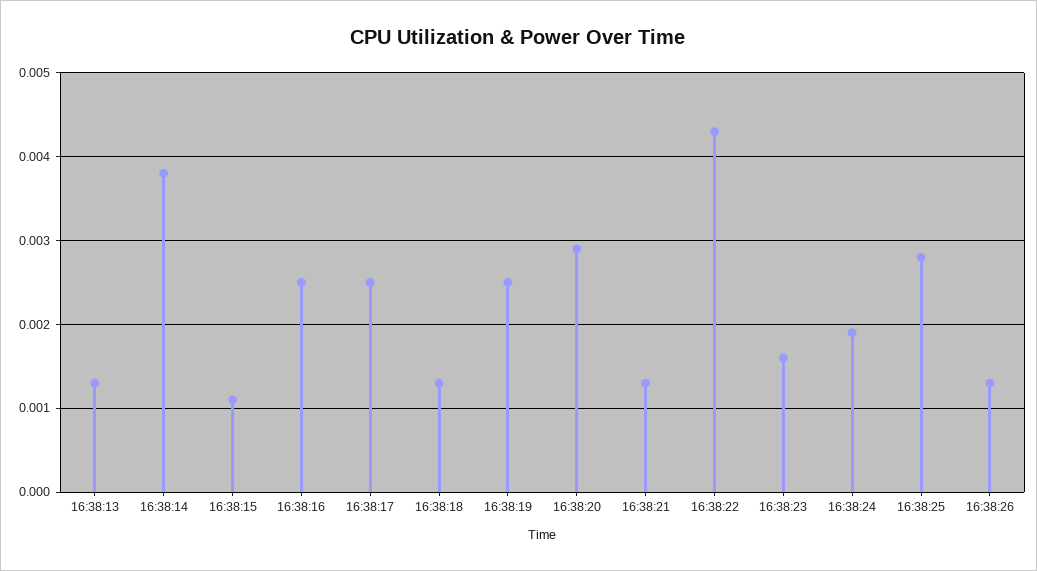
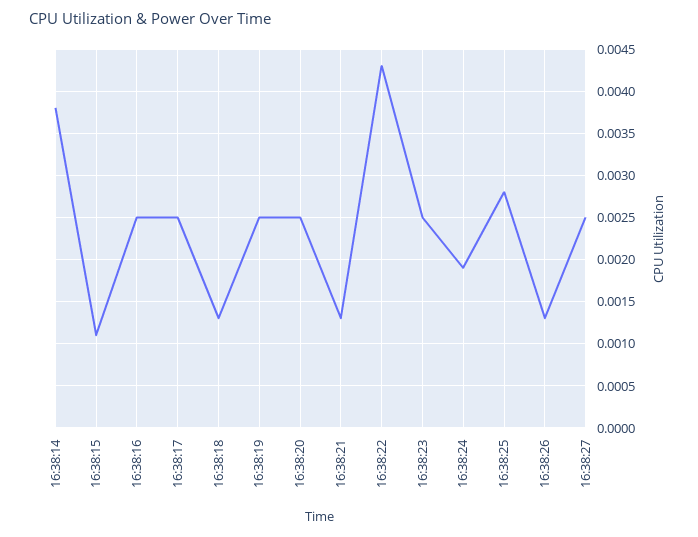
16:38:13: 0.0013 -> none
16:38:20: 0.0029 -> 0.0025
16:38:23: 0.0016 -> 0.0025
16:38:27: none -> 0.0025

